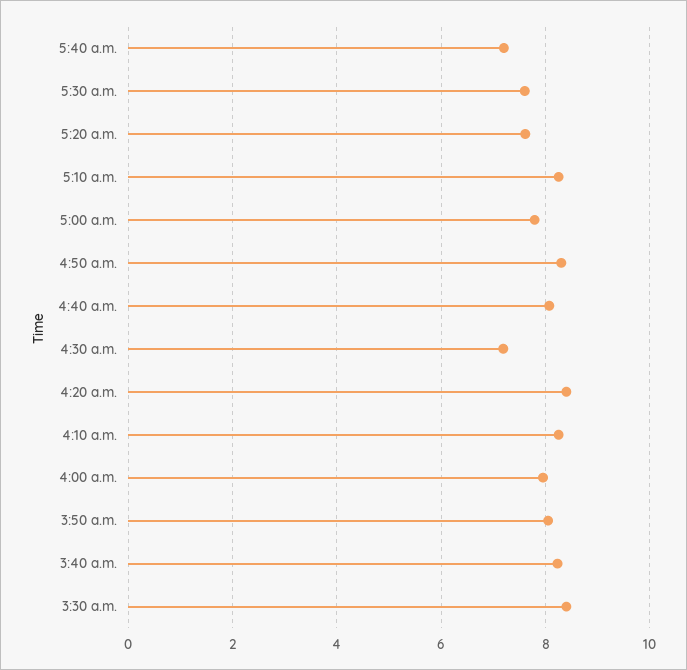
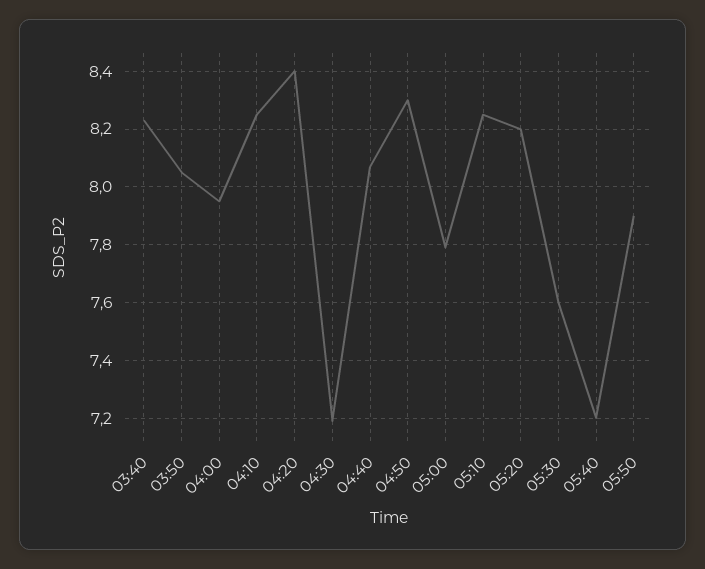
5:20 a.m.: 7.6 -> 8.2
3:30 a.m.: 8.4 -> none
05:50: none -> 7.9

